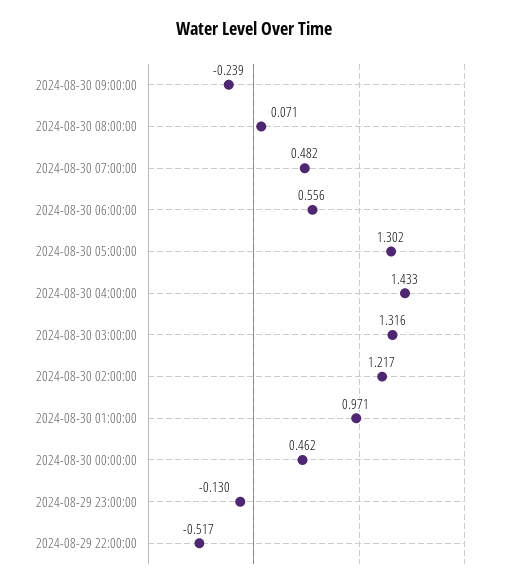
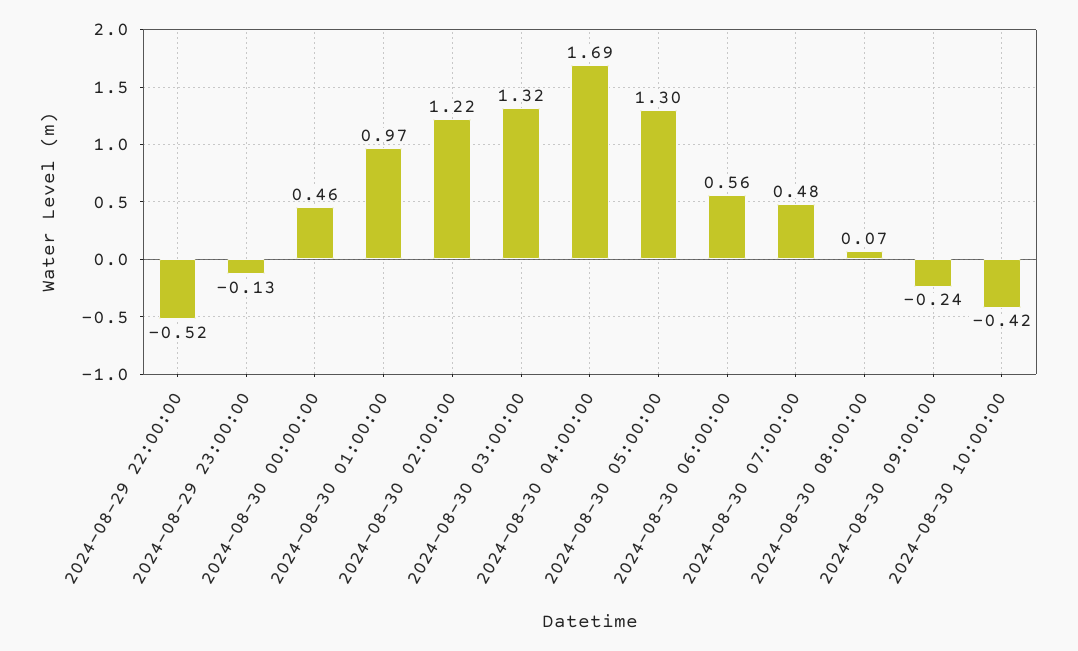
2024-08-30 04:00:00: 1.433 -> 1.69
2024-08-30 10:00:00: none -> -0.42

